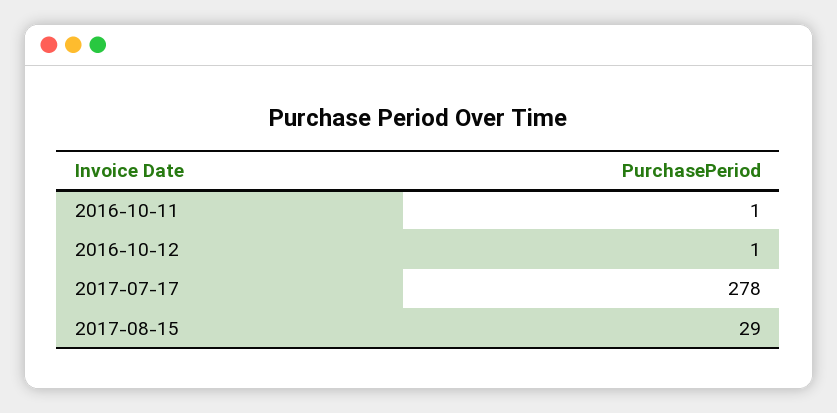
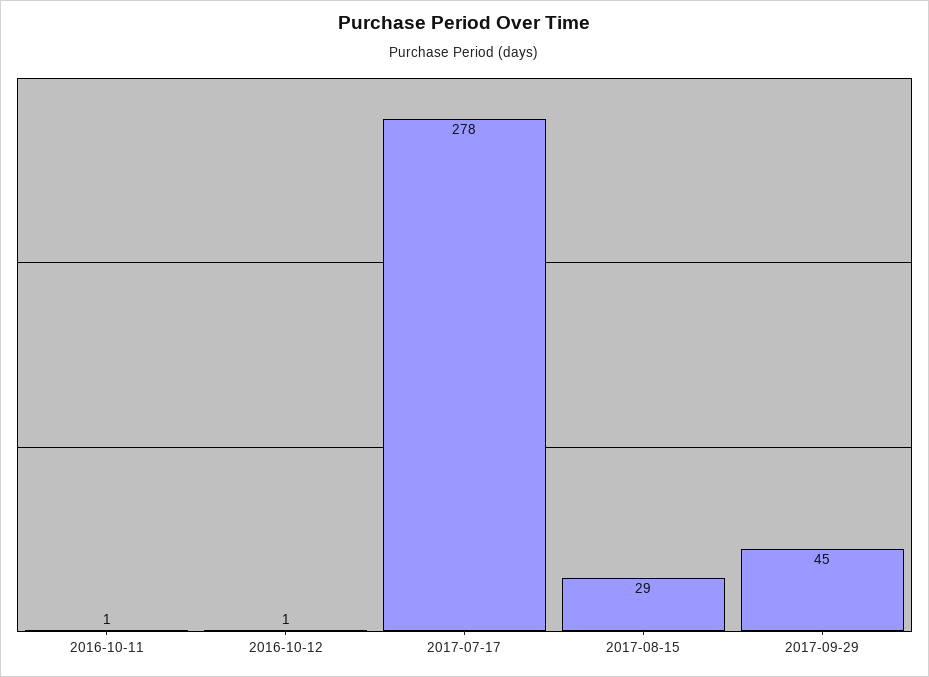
2017-09-29: none -> 45

